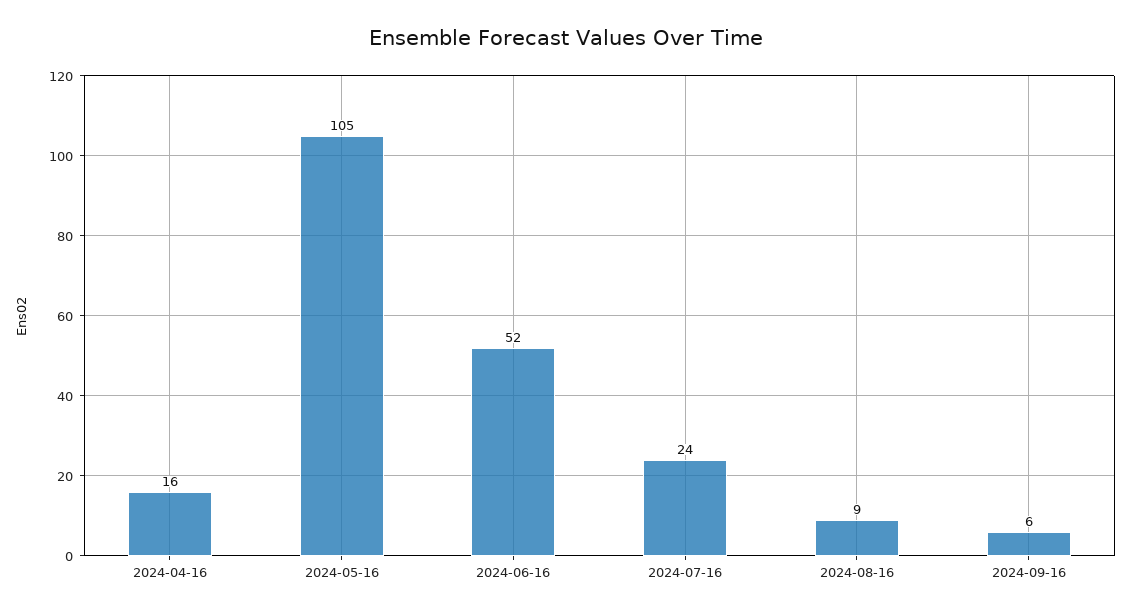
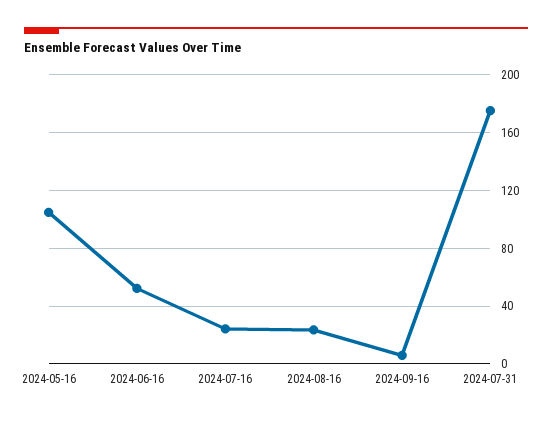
2024-04-16: 16 -> none
2024-08-16: 9 -> 25
2024-07-31: none -> 175

